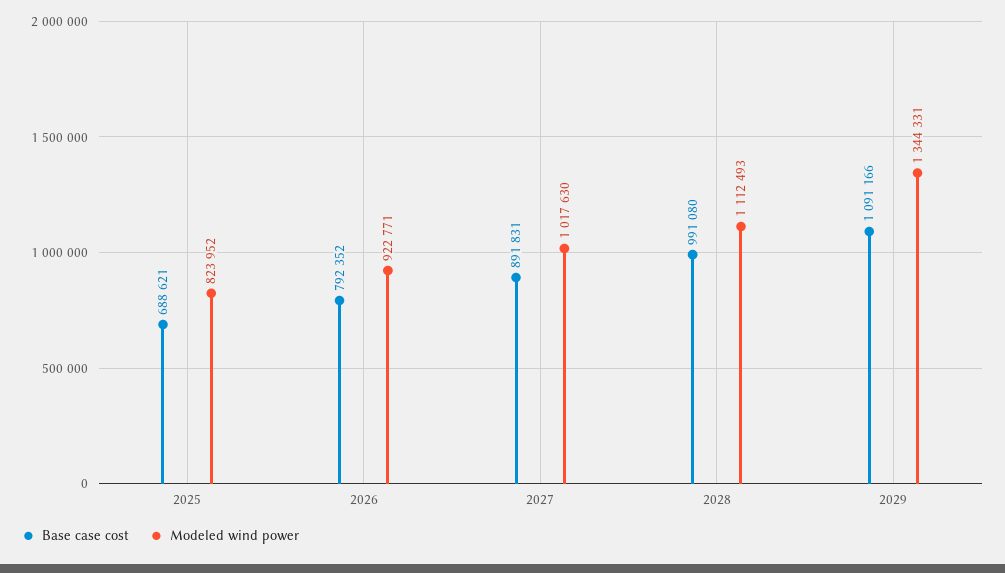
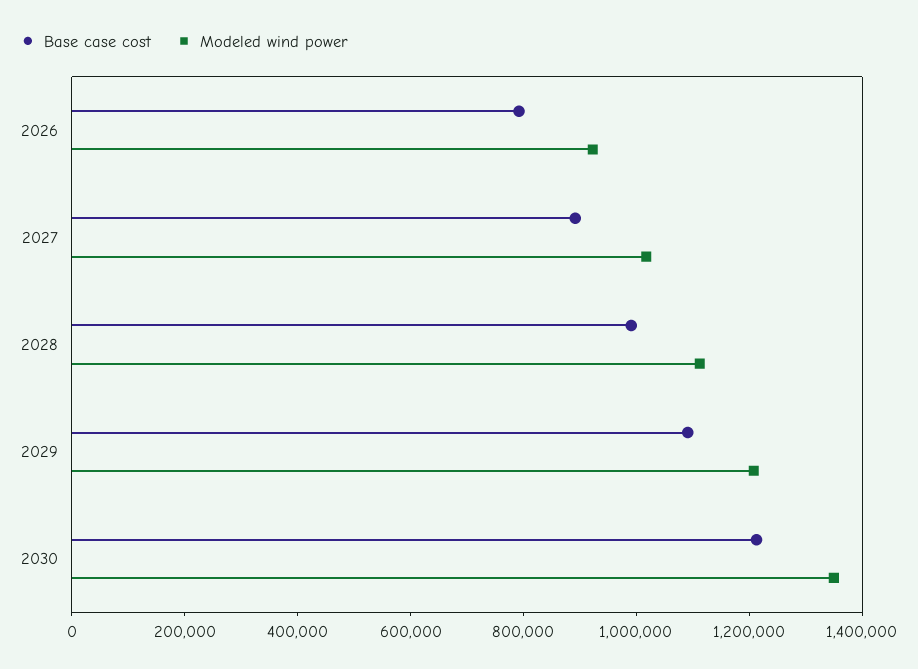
Base case cost, 2025: 688621 -> none
Modeled wind power, 2025: 823952 -> none
Modeled wind power, 2029: 1344331 -> 1200000
Base case cost, 2030: none -> 1200000
Modeled wind power, 2030: none -> 1350000

